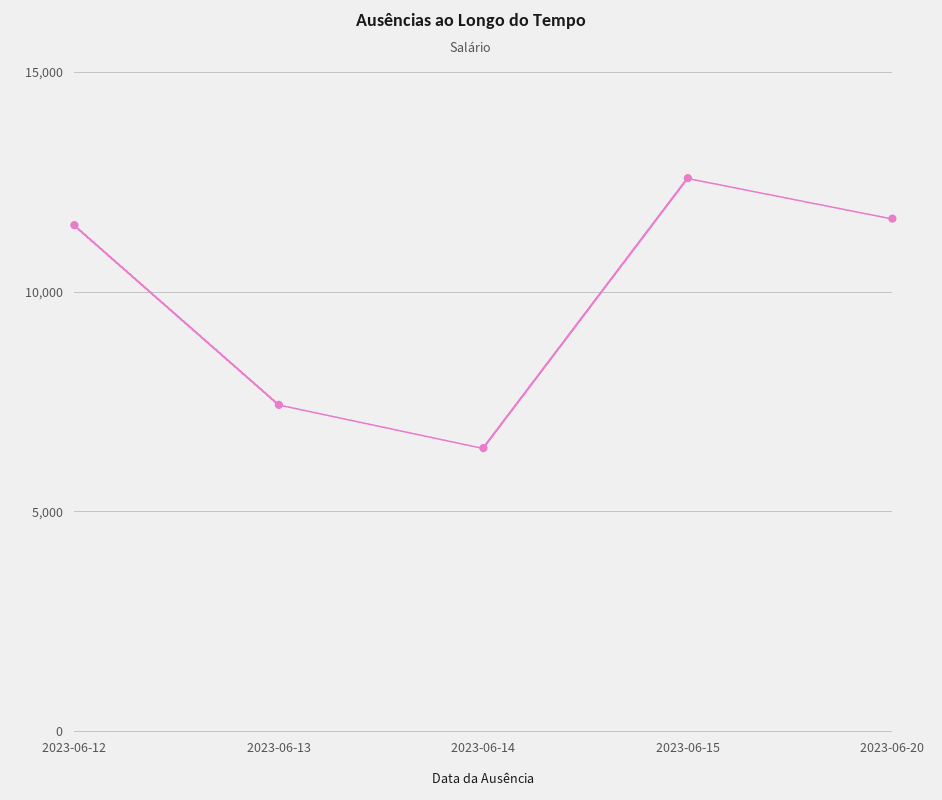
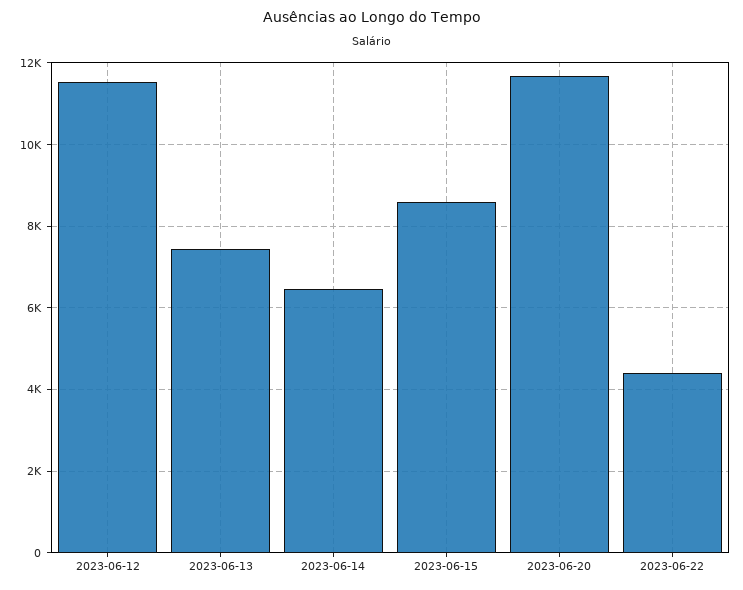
2023-06-15: 12500 -> 8600
2023-06-22: none -> 4400

